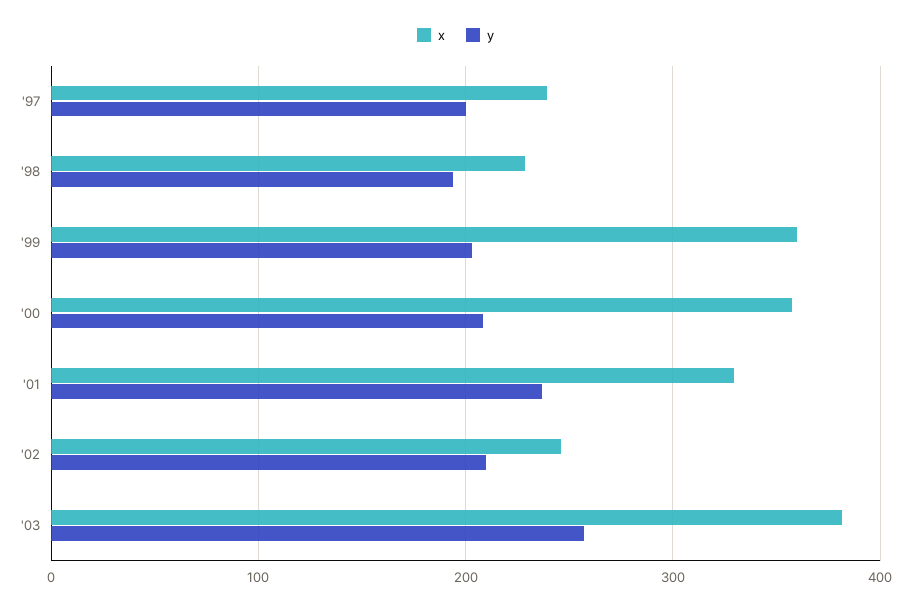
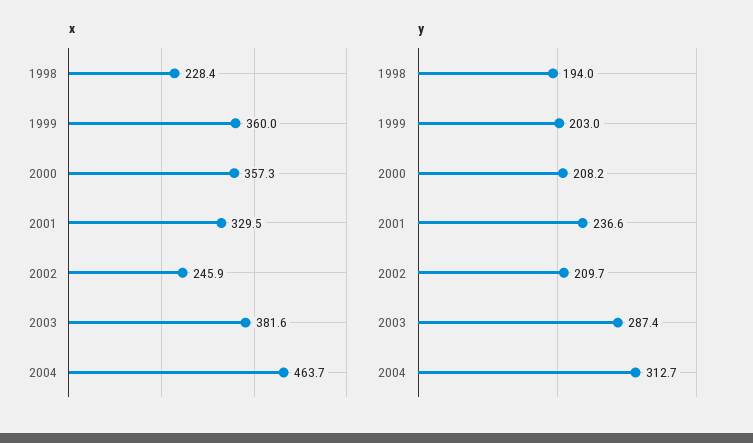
x, '97: 240 -> none
y, '97: 200 -> none
y, '03: 260 -> 287.4
x, 2004: none -> 463.7
y, 2004: none -> 312.7

